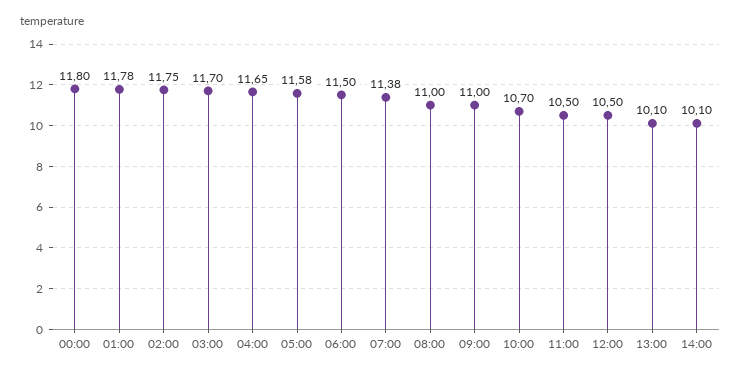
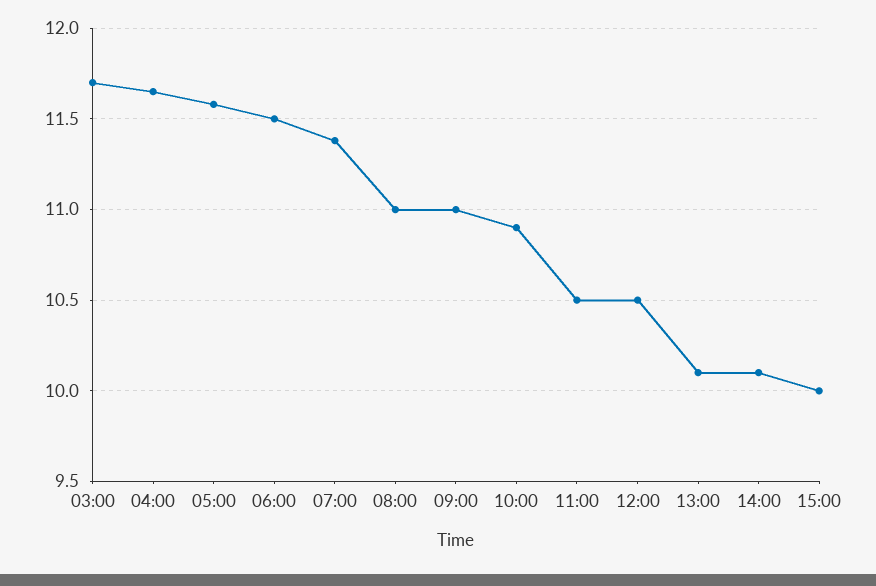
00:00: 11.8 -> none
01:00: 11.78 -> none
02:00: 11.75 -> none
10:00: 10.7 -> 10.9
15:00: none -> 10

